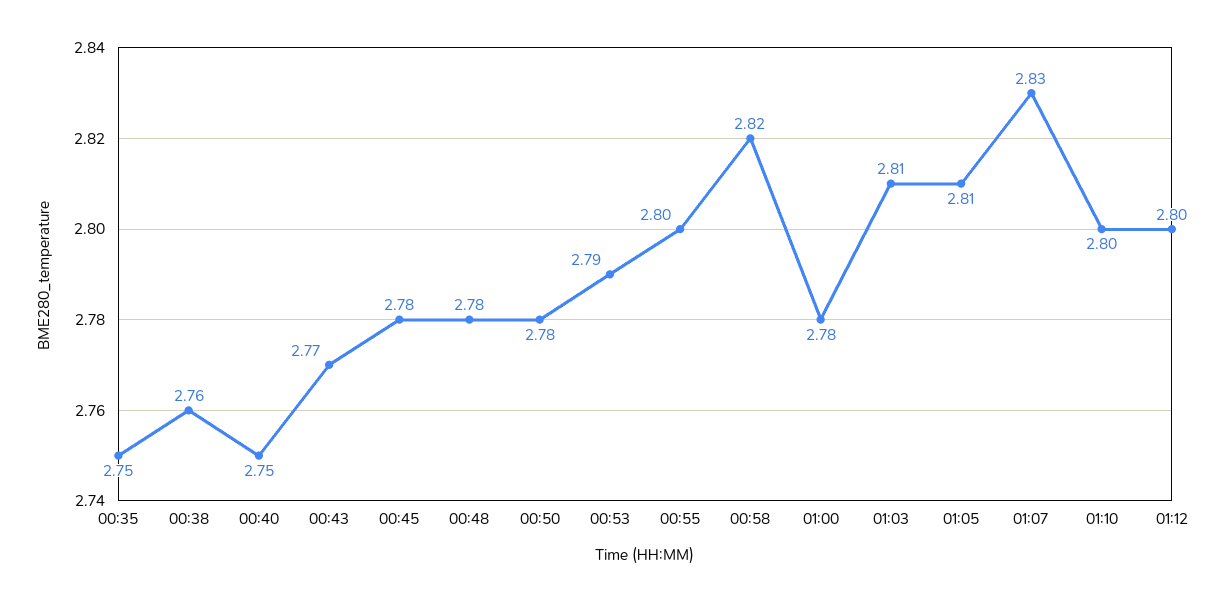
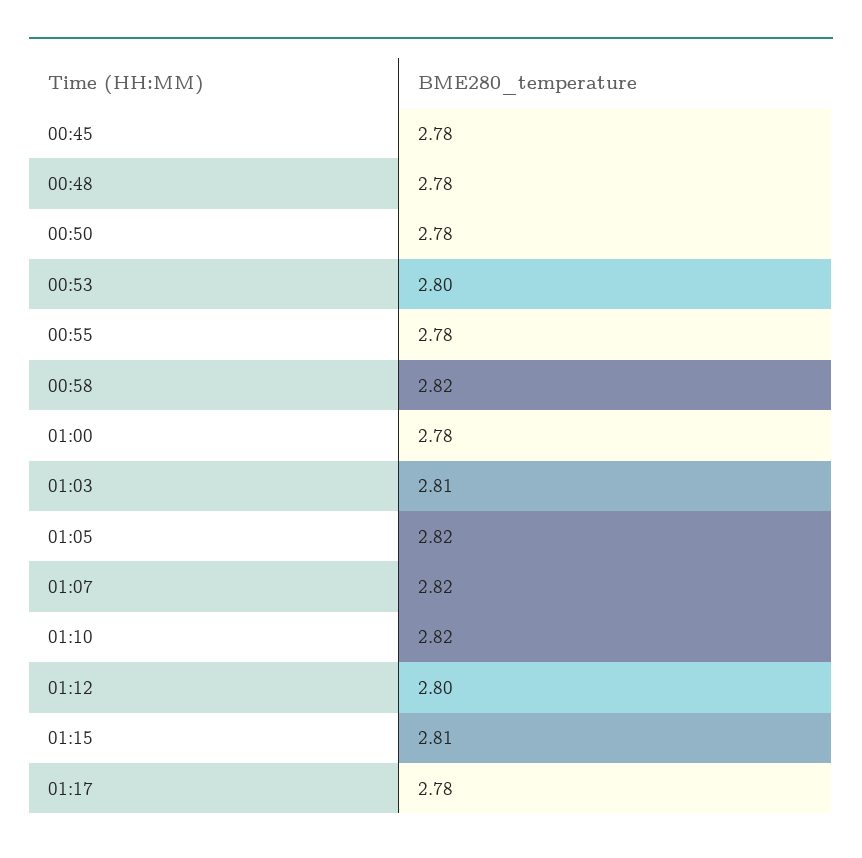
00:35: 2.75 -> none
00:38: 2.76 -> none
00:40: 2.75 -> none
00:43: 2.77 -> none
00:53: 2.79 -> 2.8
00:55: 2.8 -> 2.78
01:05: 2.81 -> 2.82
01:07: 2.83 -> 2.82
01:10: 2.8 -> 2.82
01:15: none -> 2.81
01:17: none -> 2.78

